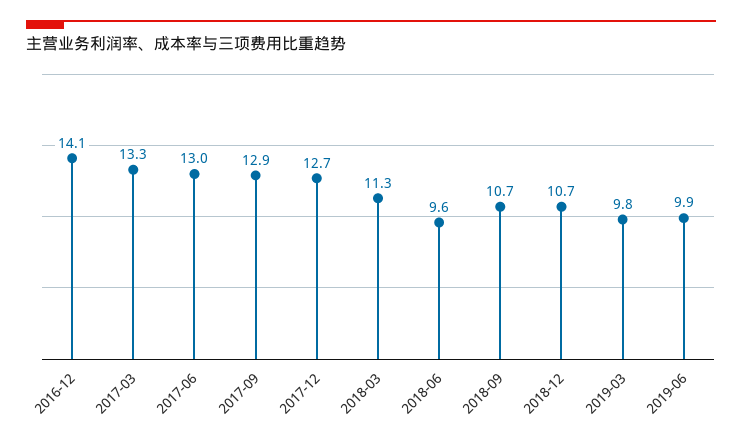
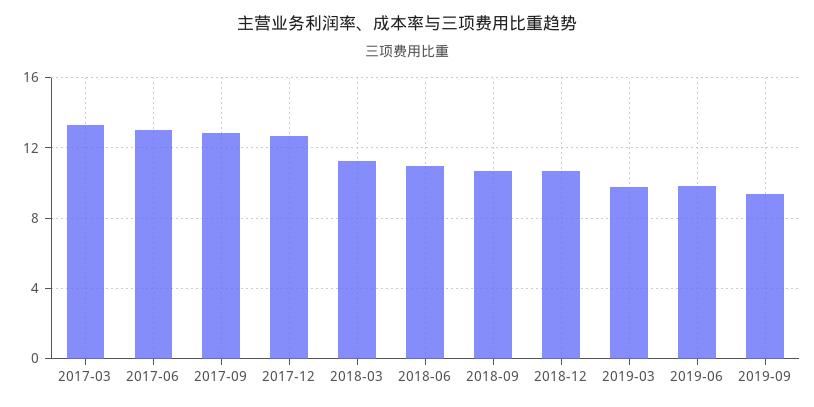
2016-12: 14.1 -> none
2018-06: 9.6 -> 11
2019-09: none -> 9.5

